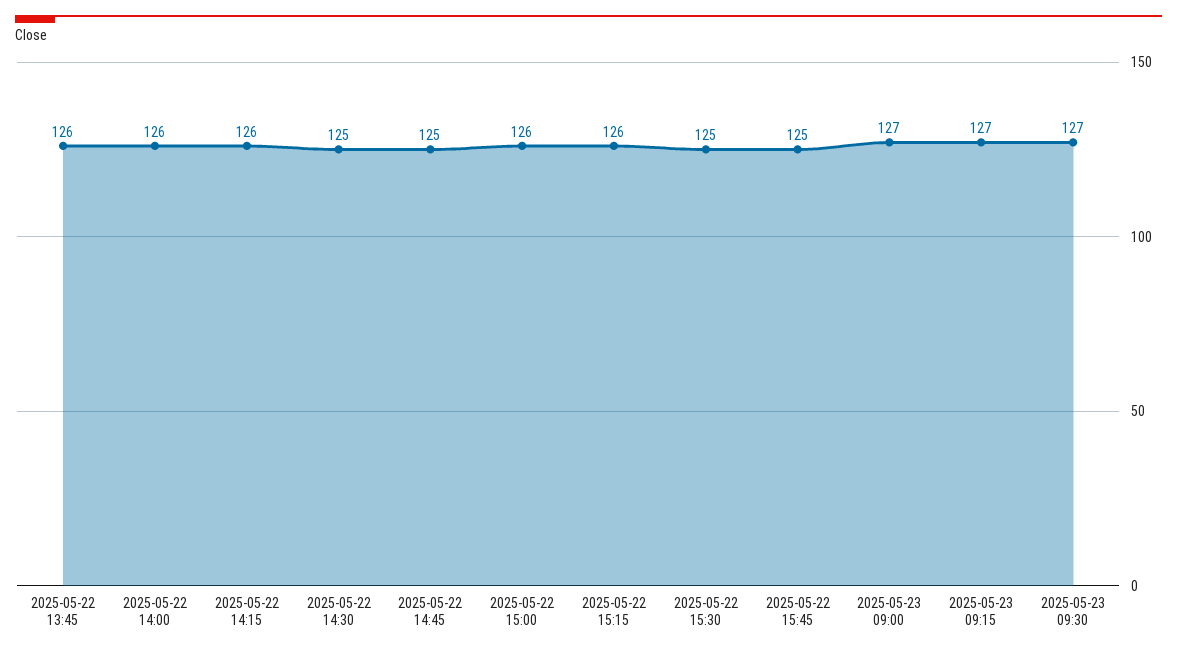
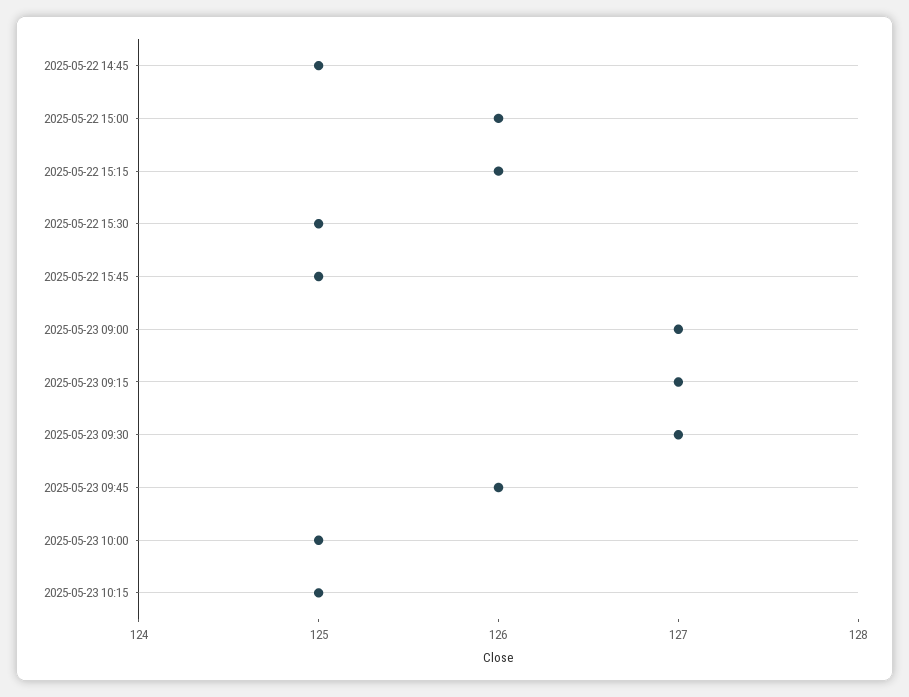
2025-05-22 13:45: 126 -> none
2025-05-22 14:00: 126 -> none
2025-05-22 14:15: 126 -> none
2025-05-22 14:30: 125 -> none
2025-05-23 09:45: none -> 126
2025-05-23 10:00: none -> 125
2025-05-23 10:15: none -> 125

